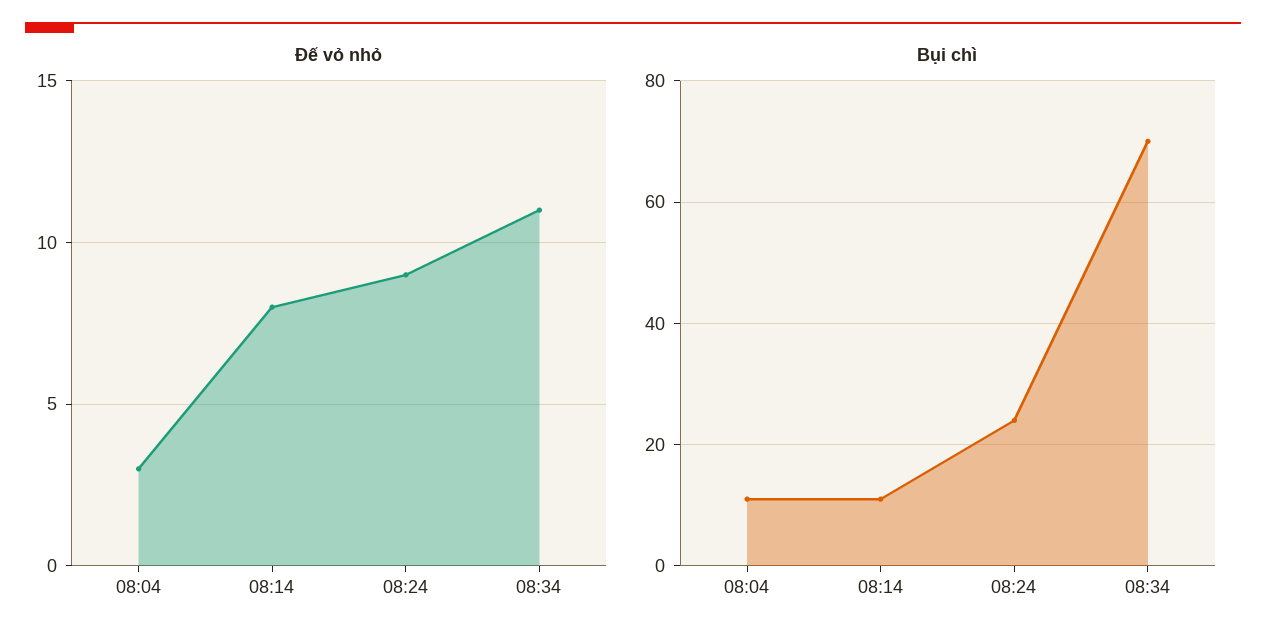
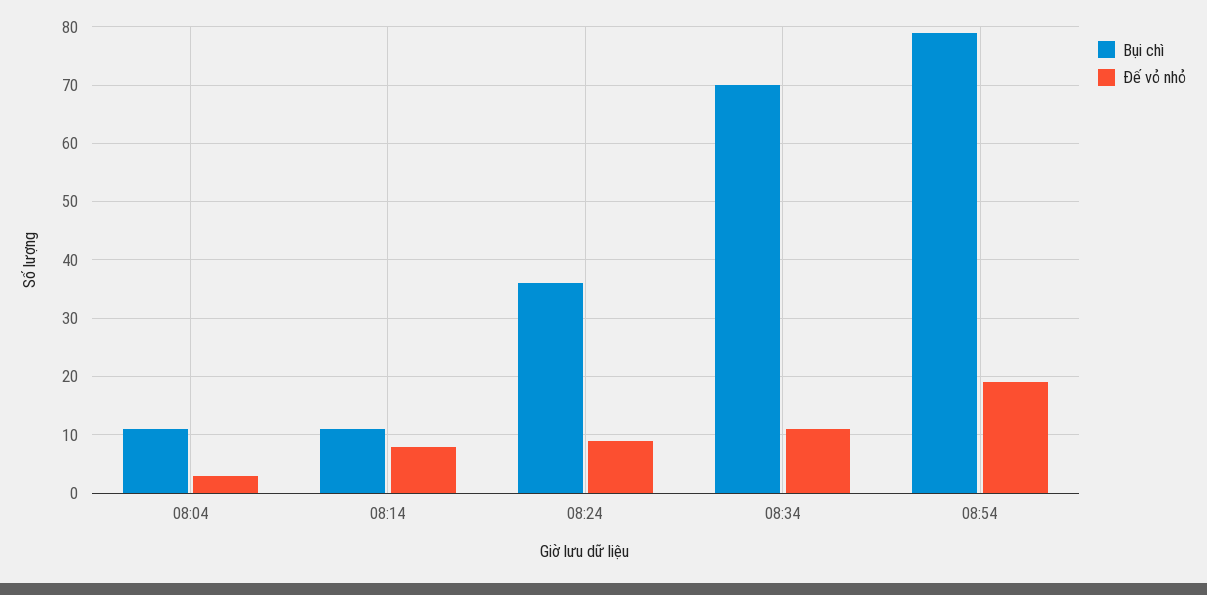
Bụi chì, 08:24: 25 -> 35
Bụi chì, 08:54: none -> 80
Đế vỏ nhỏ, 08:54: none -> 20

